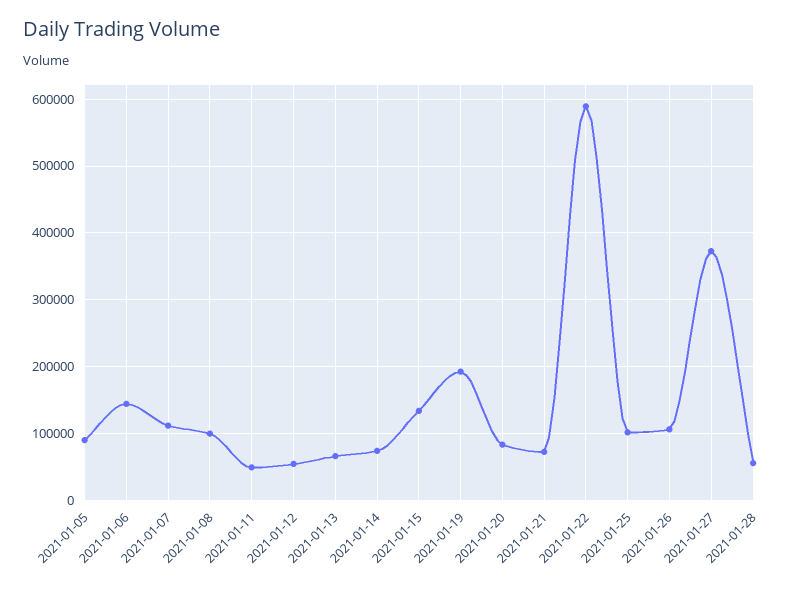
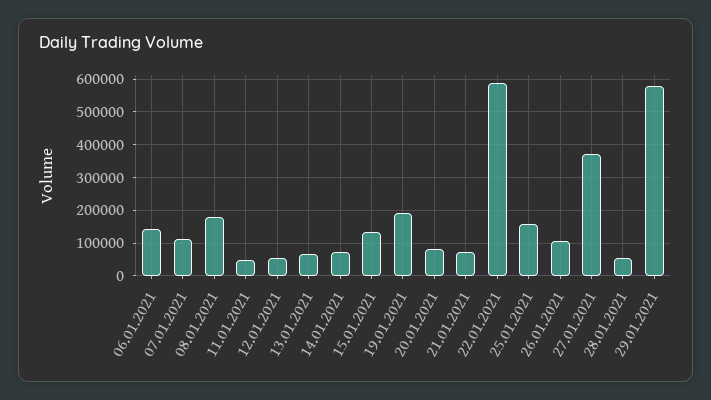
2021-01-05: 90000 -> none
2021-01-08: 100000 -> 180000
2021-01-25: 100000 -> 160000
29.01.2021: none -> 580000

